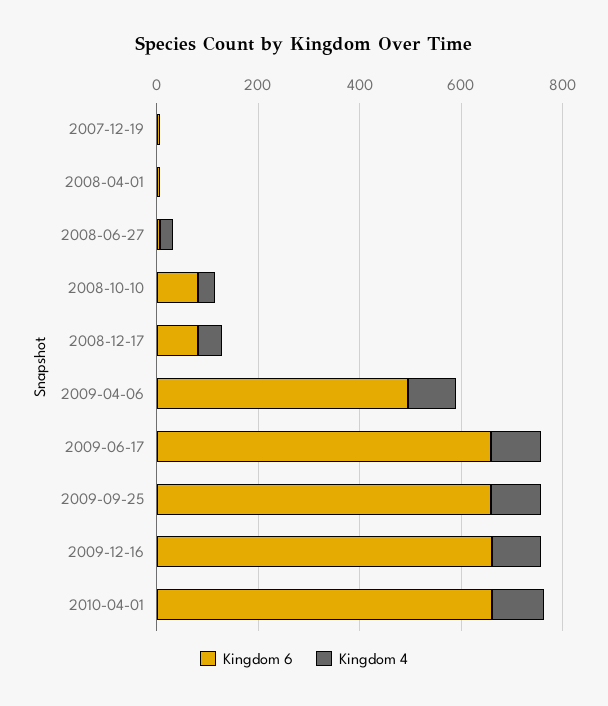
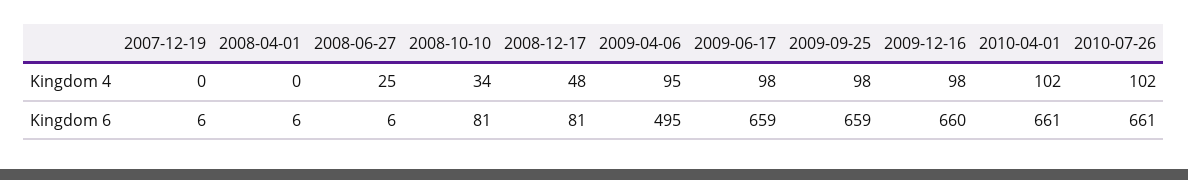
Kingdom 4, 2010-07-26: none -> 102
Kingdom 6, 2010-07-26: none -> 661

